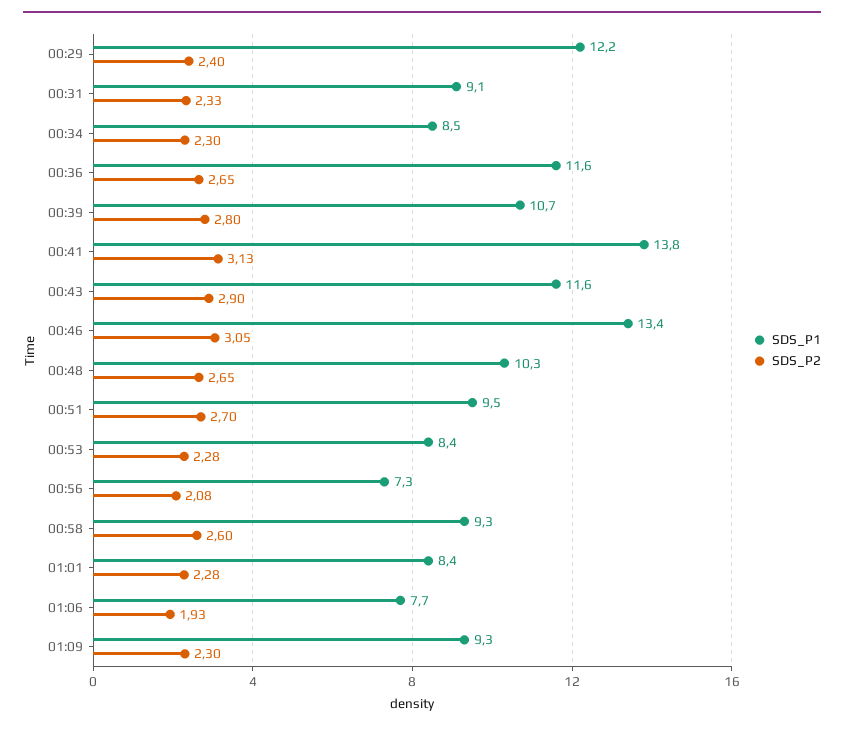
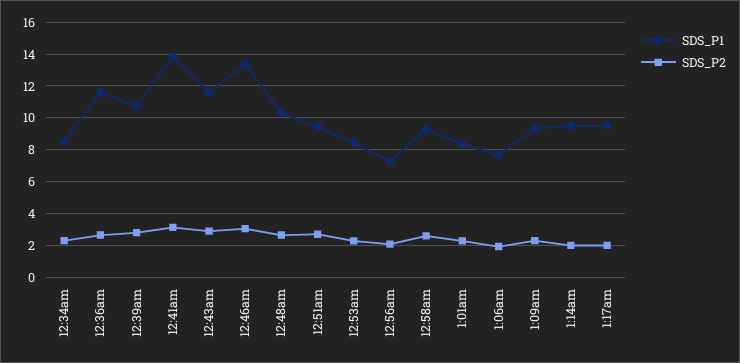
SDS_P1, 00:29: 12.2 -> none
SDS_P2, 00:29: 2.4 -> none
SDS_P1, 00:31: 9.1 -> none
SDS_P2, 00:31: 2.33 -> none
SDS_P1, 1:14am: none -> 9.5
SDS_P2, 1:14am: none -> 2
SDS_P1, 1:17am: none -> 9.5
SDS_P2, 1:17am: none -> 2

